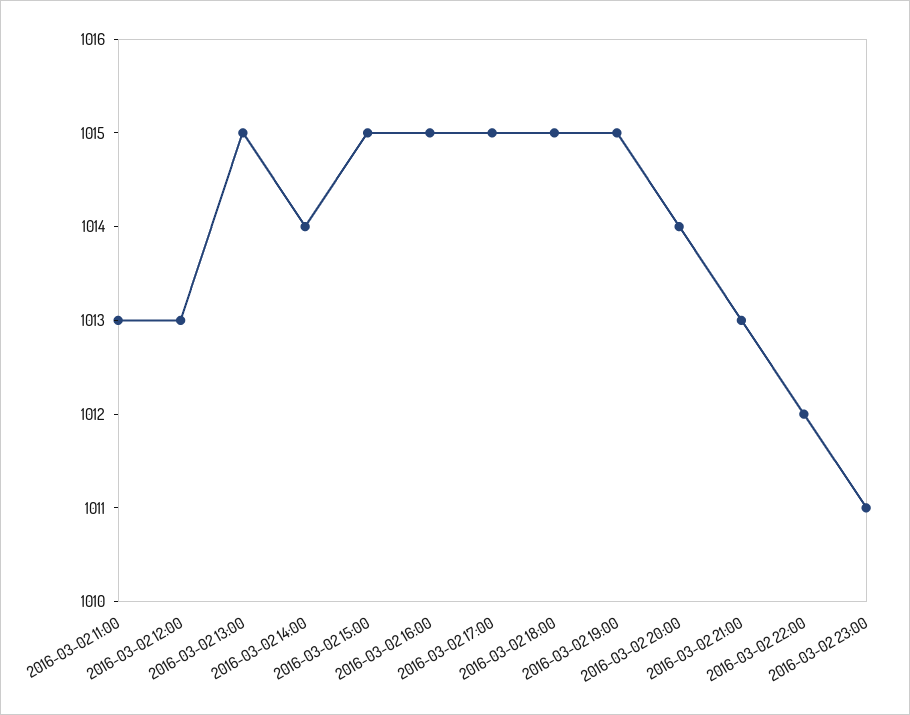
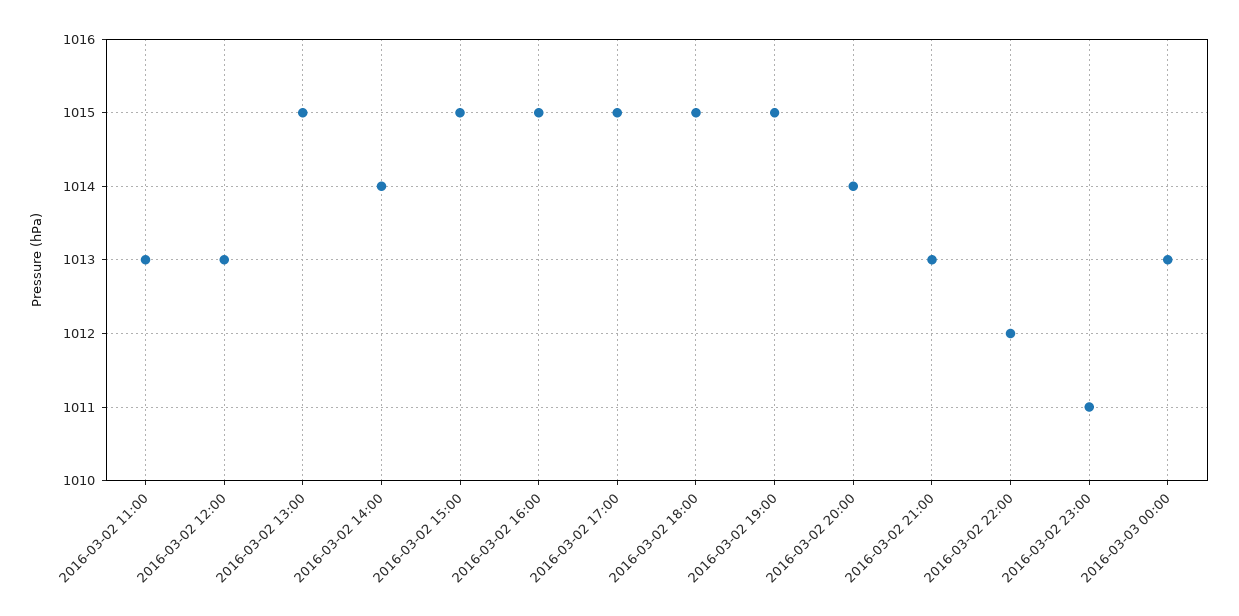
2016-03-03 00:00: none -> 1013

